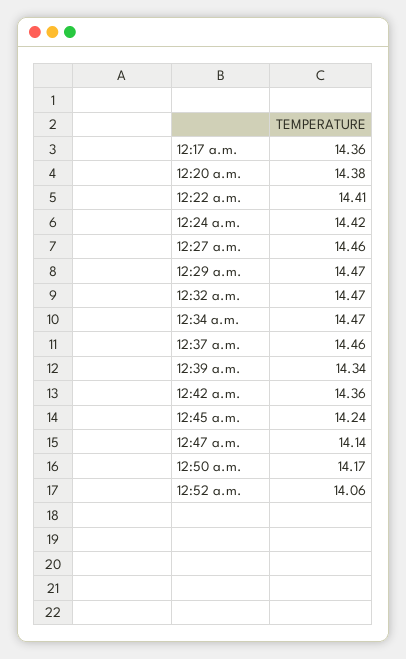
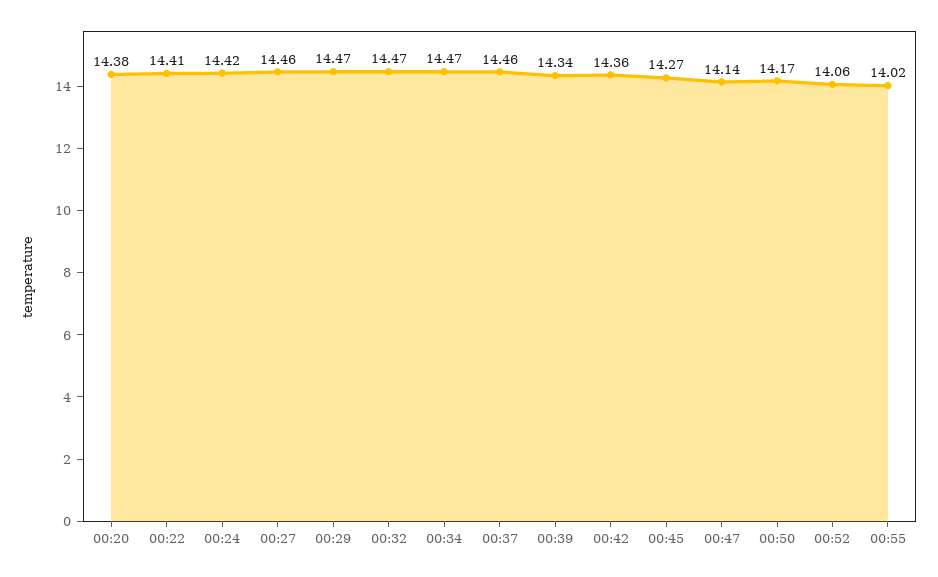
12:17 a.m.: 14.36 -> none
12:45 a.m.: 14.24 -> 14.27
00:55: none -> 14.02

